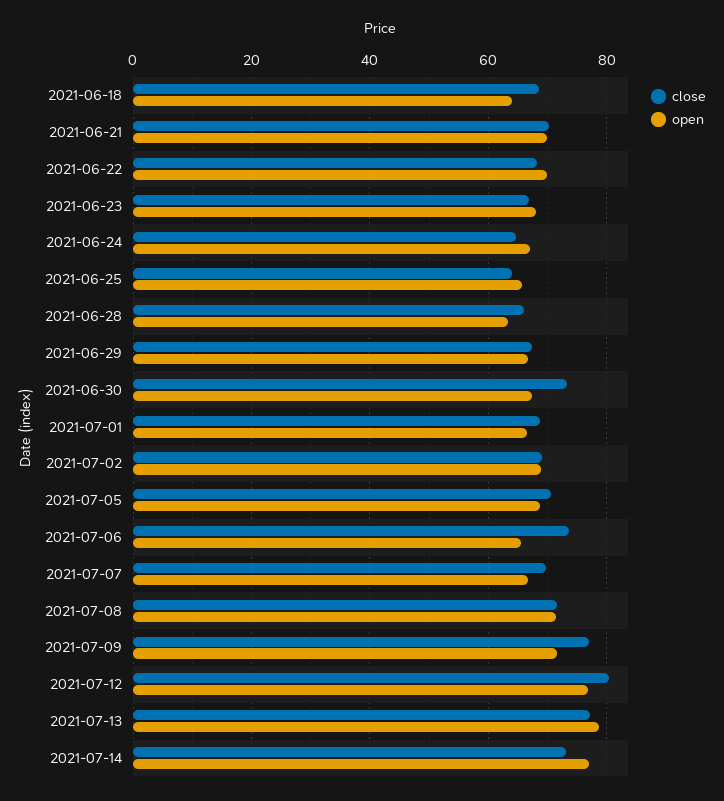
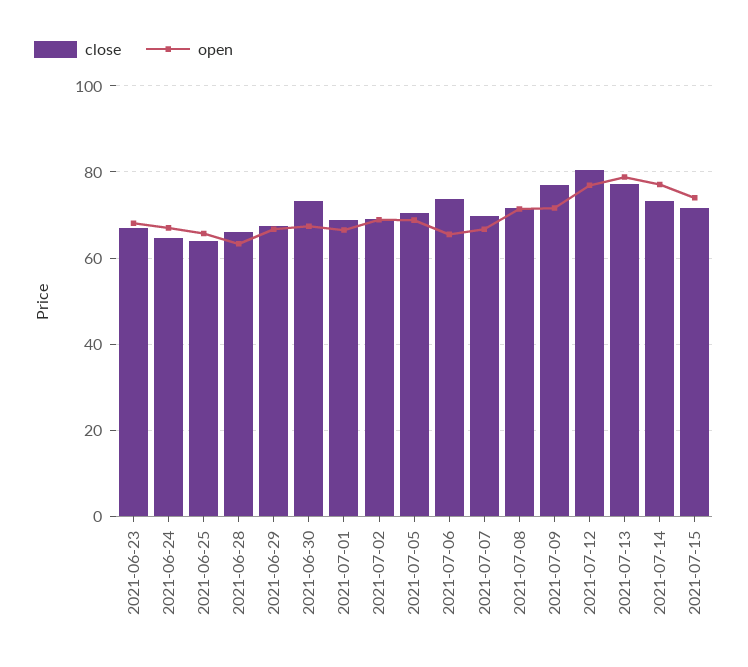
close, 2021-06-18: 68 -> none
open, 2021-06-18: 64 -> none
close, 2021-06-21: 70 -> none
open, 2021-06-21: 70 -> none
close, 2021-06-22: 68 -> none
open, 2021-06-22: 70 -> none
close, 2021-07-15: none -> 72
open, 2021-07-15: none -> 74

